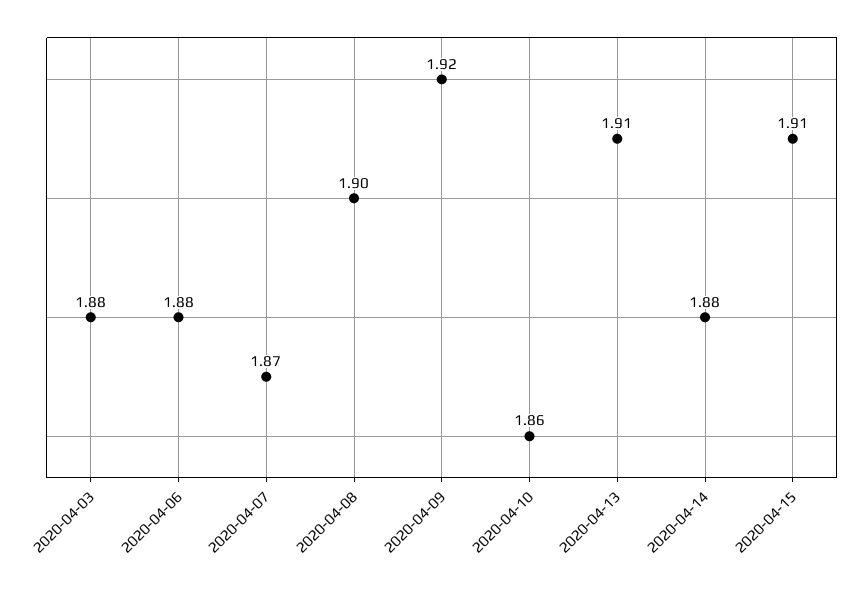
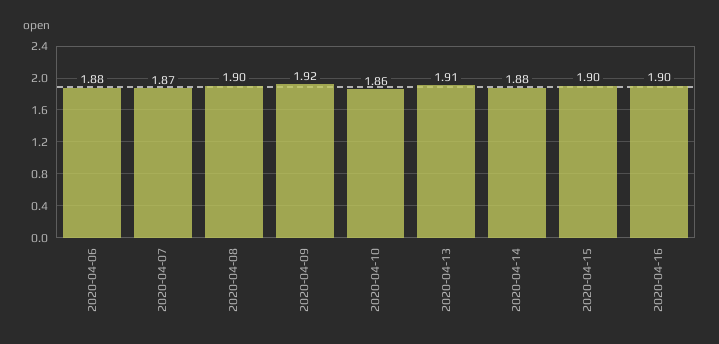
2020-04-03: 1.88 -> none
2020-04-15: 1.91 -> 1.9
2020-04-16: none -> 1.9

